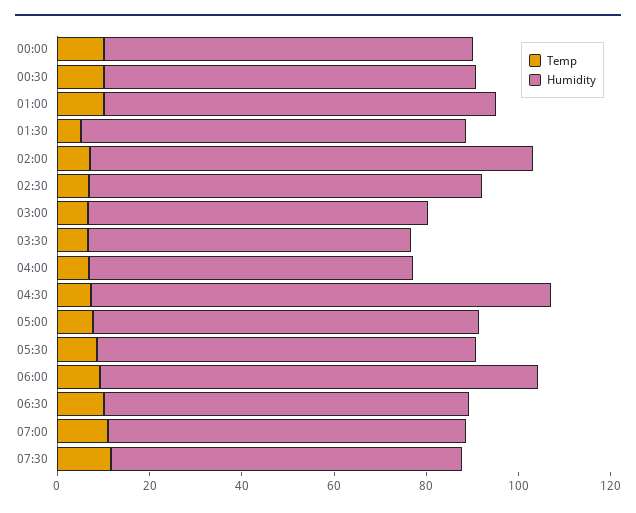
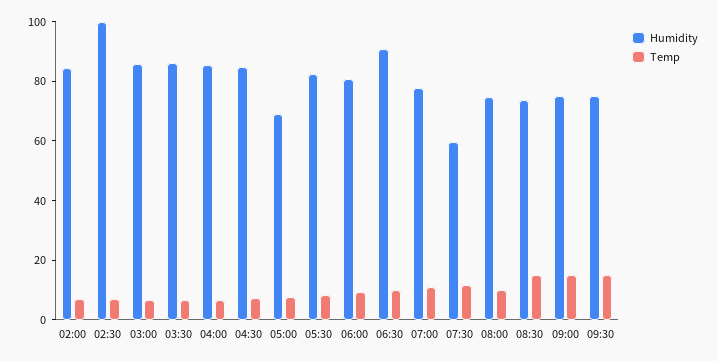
Temp, 00:00: 10 -> none
Humidity, 00:00: 80 -> none
Temp, 00:30: 10 -> none
Humidity, 00:30: 80 -> none
Temp, 01:00: 10 -> none
Humidity, 01:00: 85 -> none
Temp, 01:30: 5 -> none
Humidity, 01:30: 85 -> none
Humidity, 02:00: 95 -> 85
Humidity, 02:30: 85 -> 100
Humidity, 03:00: 75 -> 85
Humidity, 03:30: 70 -> 85
Humidity, 04:00: 70 -> 85
Humidity, 04:30: 100 -> 85
Humidity, 05:00: 85 -> 70
Humidity, 06:00: 95 -> 80
Humidity, 06:30: 80 -> 90
Humidity, 07:30: 75 -> 60
Humidity, 08:00: none -> 75
Temp, 08:00: none -> 10
Humidity, 08:30: none -> 75
Temp, 08:30: none -> 15
Humidity, 09:00: none -> 75
Temp, 09:00: none -> 15
Humidity, 09:30: none -> 75
Temp, 09:30: none -> 15

